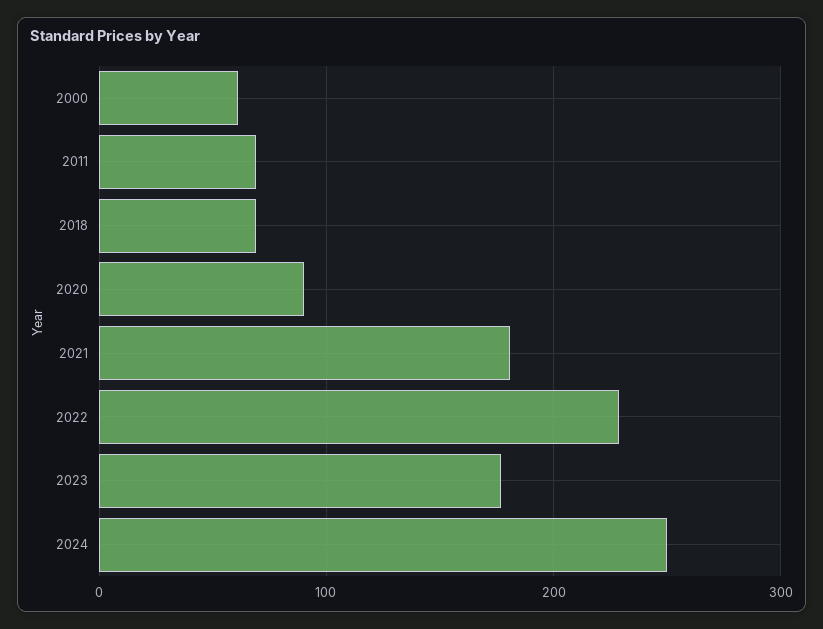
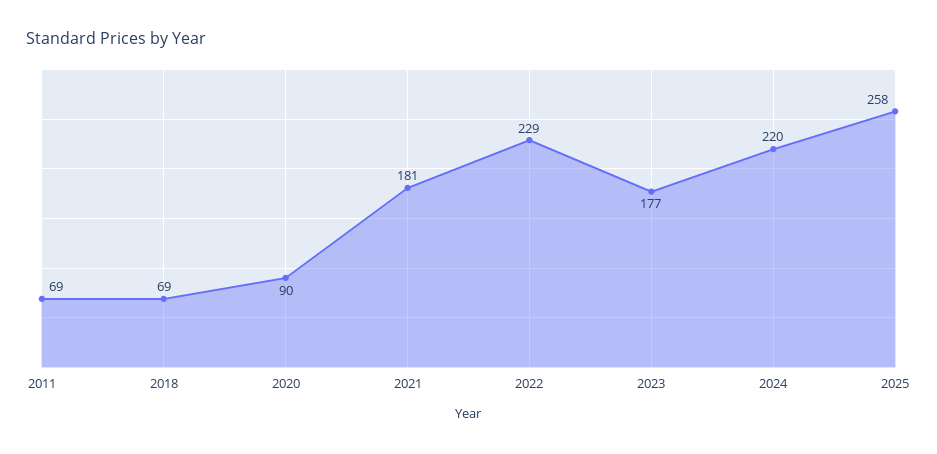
2000: 60 -> none
2024: 250 -> 220
2025: none -> 258

